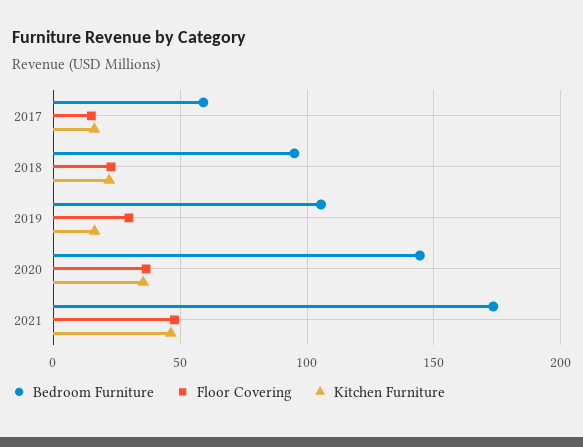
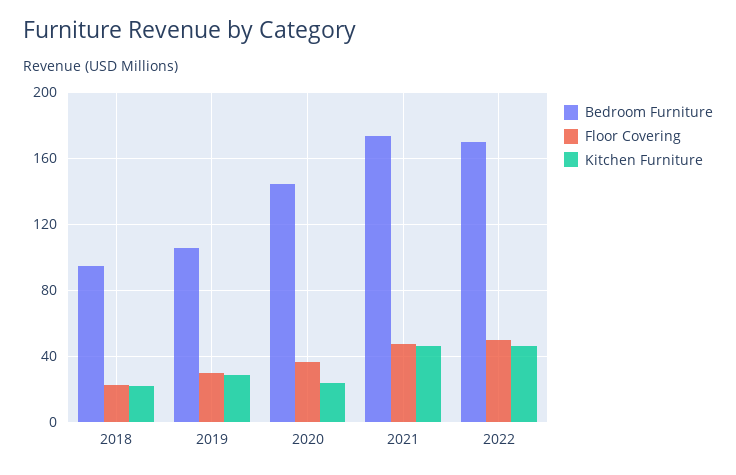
Bedroom Furniture, 2017: 60 -> none
Floor Covering, 2017: 15 -> none
Kitchen Furniture, 2017: 15 -> none
Kitchen Furniture, 2019: 15 -> 30
Kitchen Furniture, 2020: 35 -> 25
Bedroom Furniture, 2022: none -> 170
Floor Covering, 2022: none -> 50
Kitchen Furniture, 2022: none -> 45

